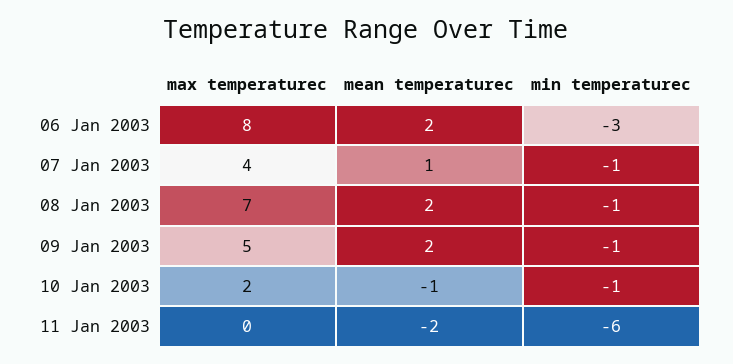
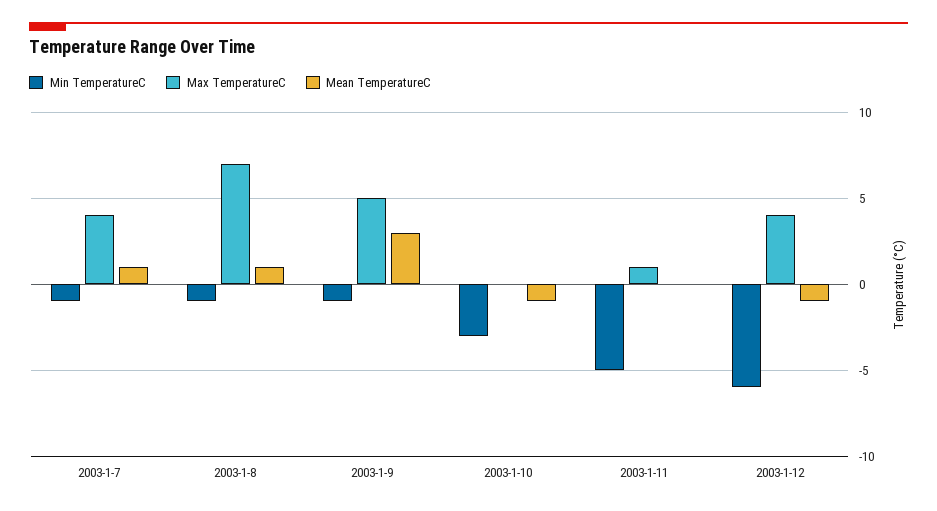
max temperaturec, 06 Jan 2003: 8 -> none
mean temperaturec, 06 Jan 2003: 2 -> none
min temperaturec, 06 Jan 2003: -3 -> none
mean temperaturec, 08 Jan 2003: 2 -> 1
mean temperaturec, 09 Jan 2003: 2 -> 3
max temperaturec, 10 Jan 2003: 2 -> 0
min temperaturec, 10 Jan 2003: -1 -> -3
max temperaturec, 11 Jan 2003: 0 -> 1
mean temperaturec, 11 Jan 2003: -2 -> 0
min temperaturec, 11 Jan 2003: -6 -> -5
min temperaturec, 2003-1-12: none -> -6
max temperaturec, 2003-1-12: none -> 4
mean temperaturec, 2003-1-12: none -> -1

